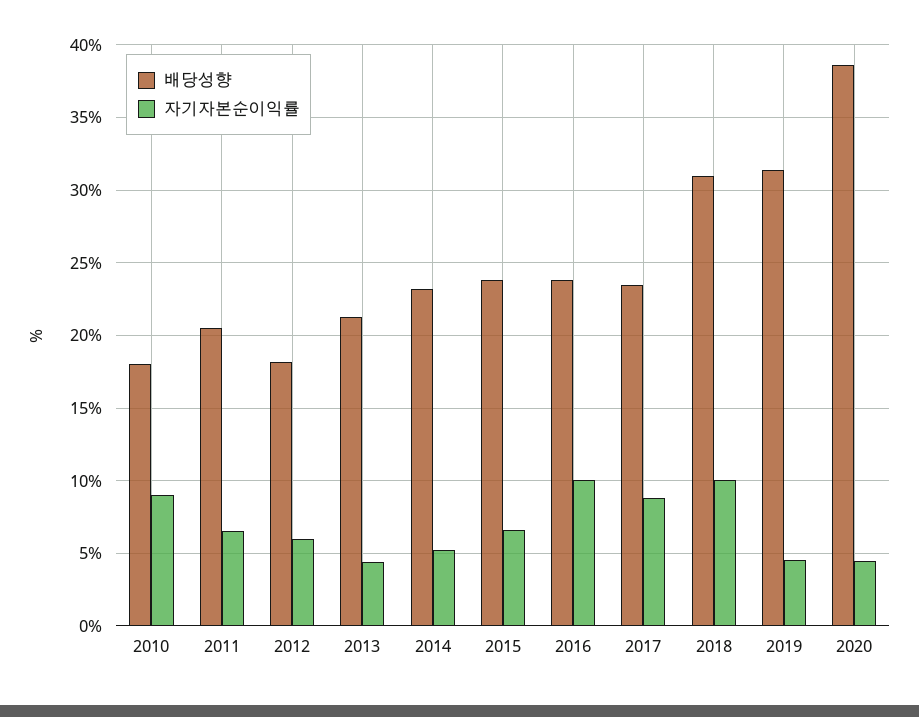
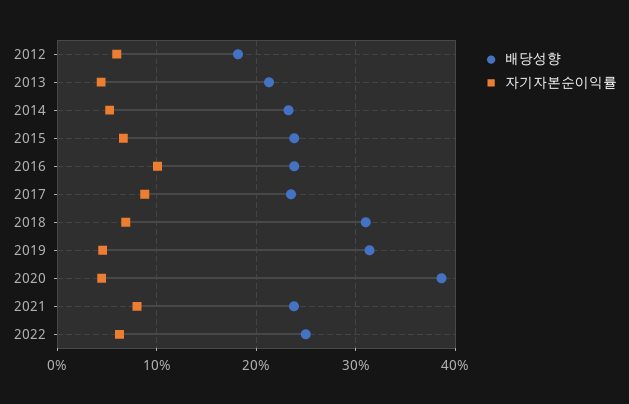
배당성향, 2010: 18 -> none
자기자본순이익률, 2010: 9 -> none
배당성향, 2011: 20.5 -> none
자기자본순이익률, 2011: 6.5 -> none
자기자본순이익률, 2018: 10 -> 7
배당성향, 2021: none -> 24
자기자본순이익률, 2021: none -> 8
배당성향, 2022: none -> 25
자기자본순이익률, 2022: none -> 6

